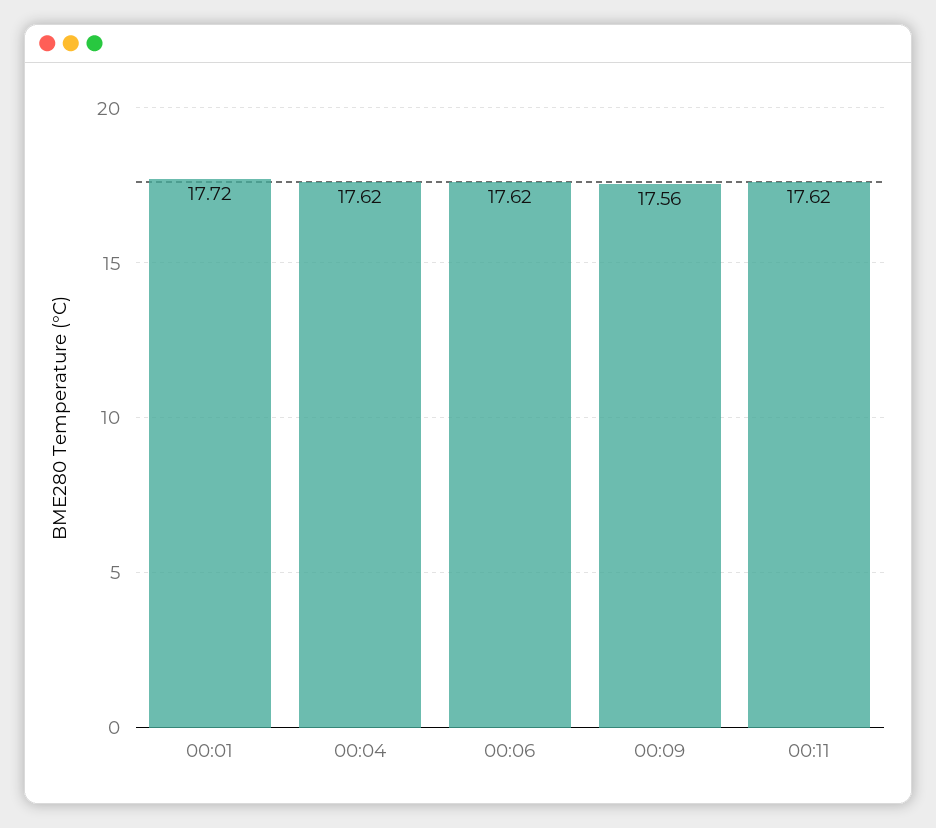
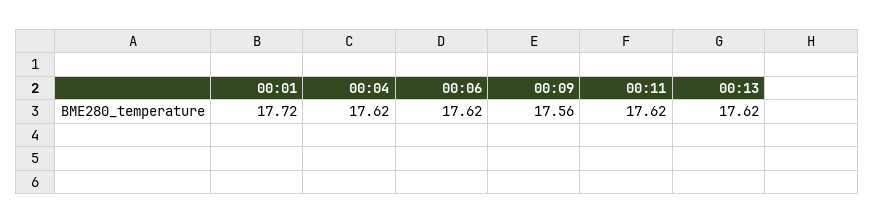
00:13: none -> 17.62

